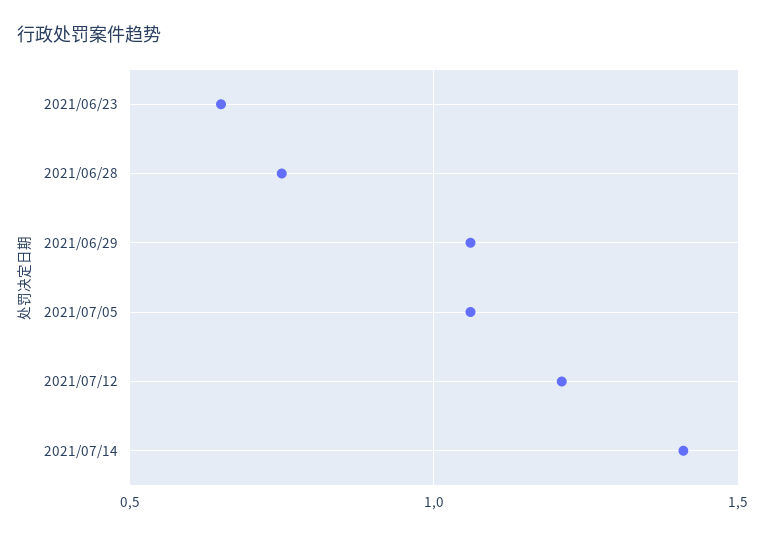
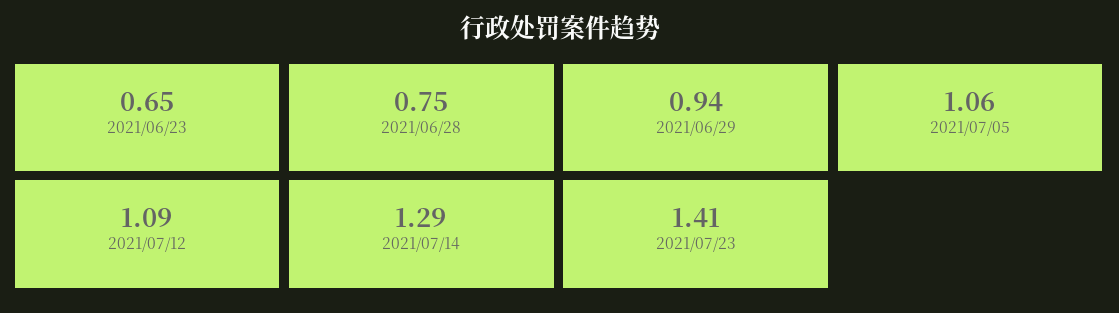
2021/06/29: 1.05 -> 0.94
2021/07/12: 1.2 -> 1.09
2021/07/14: 1.4 -> 1.29
2021/07/23: none -> 1.41

